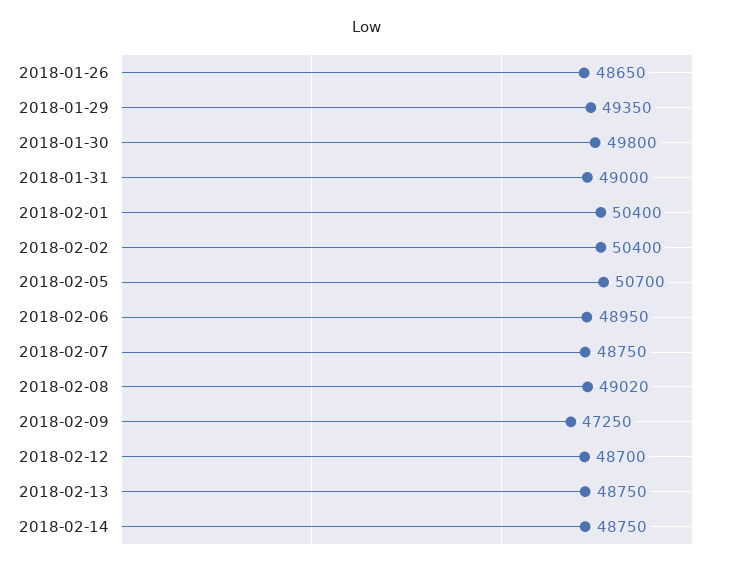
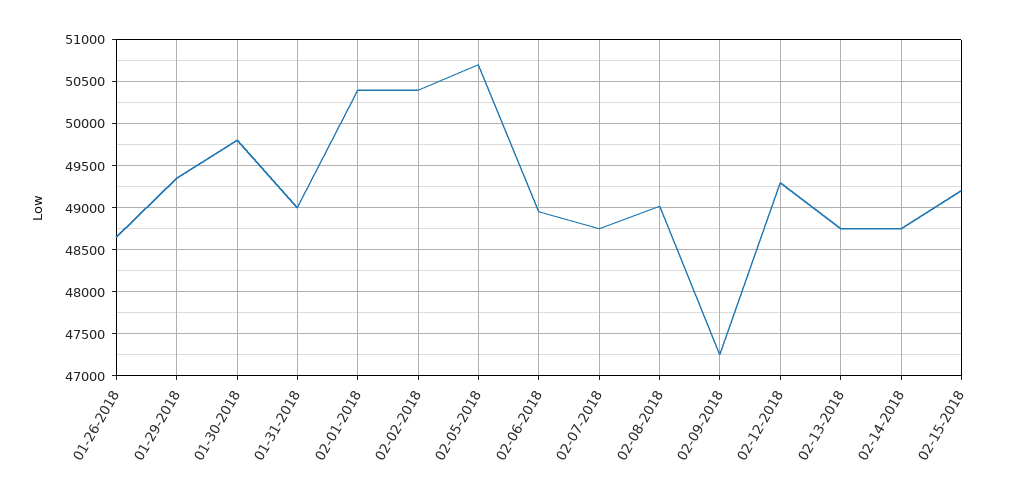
2018-02-12: 48700 -> 49300
02-15-2018: none -> 49200

